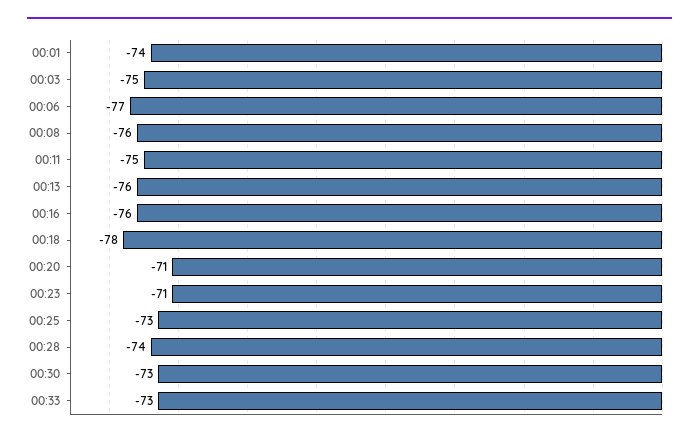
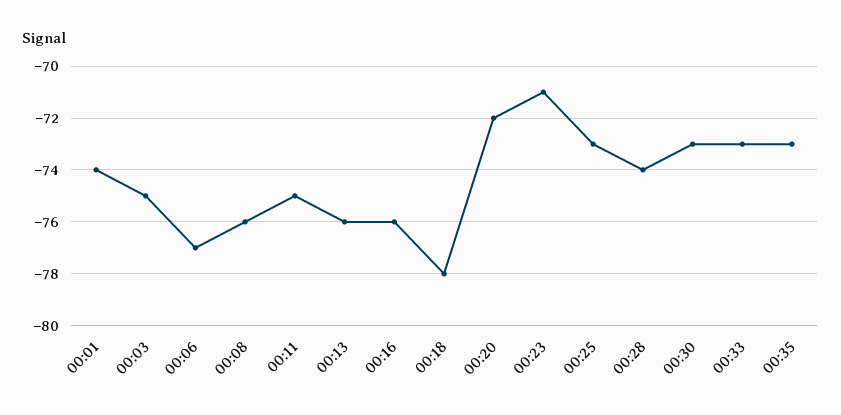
00:20: -71 -> -72
00:35: none -> -73

